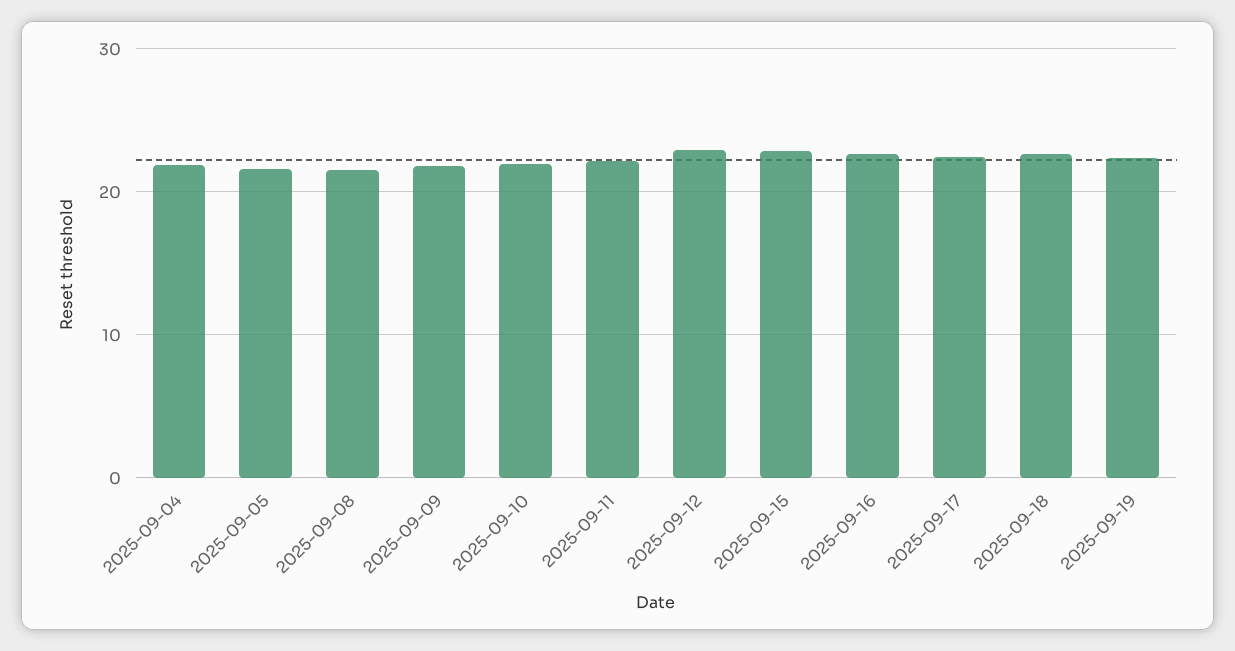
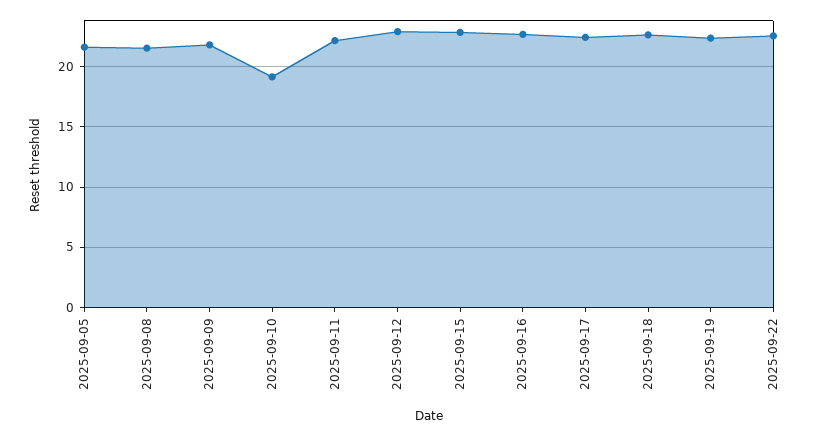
2025-09-04: 22 -> none
2025-09-10: 22 -> 19
2025-09-22: none -> 22.5

